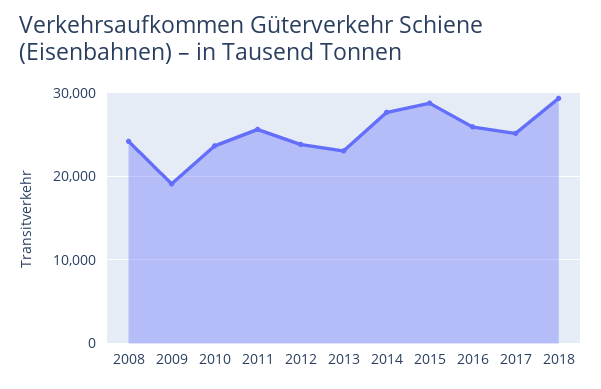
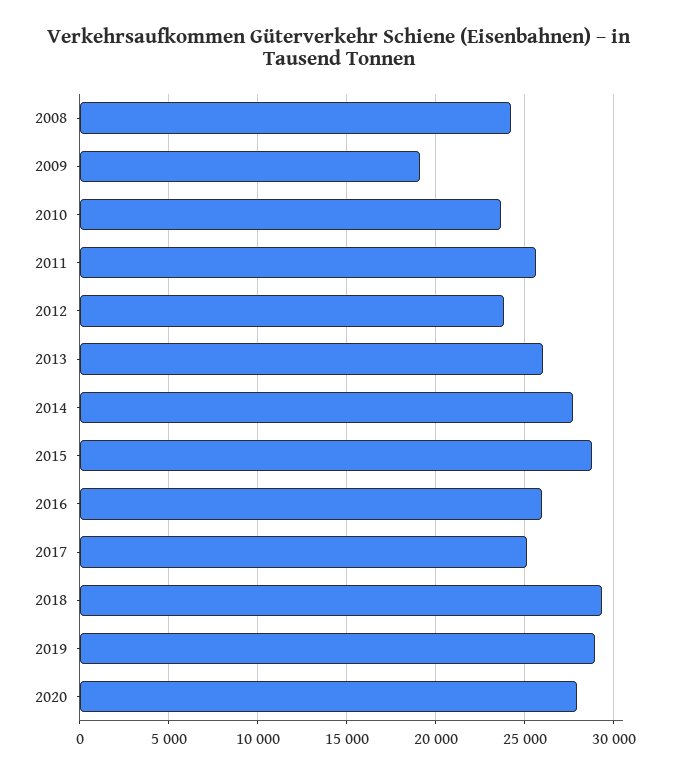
2013: 23000 -> 26000
2019: none -> 29000
2020: none -> 28000

